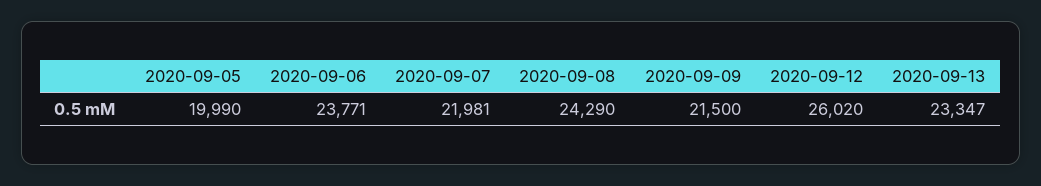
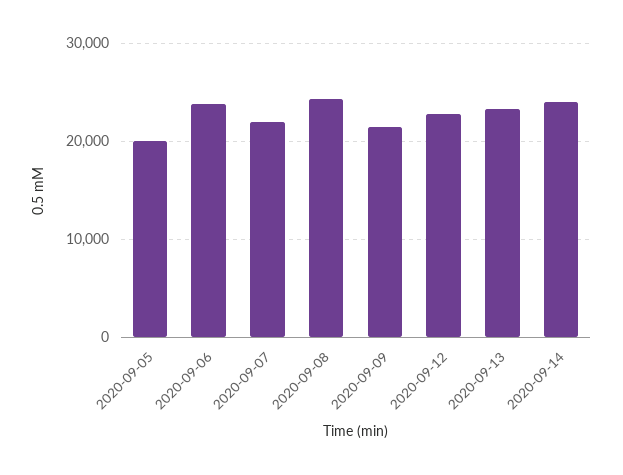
2020-09-12: 26020 -> 23000
2020-09-14: none -> 24000

